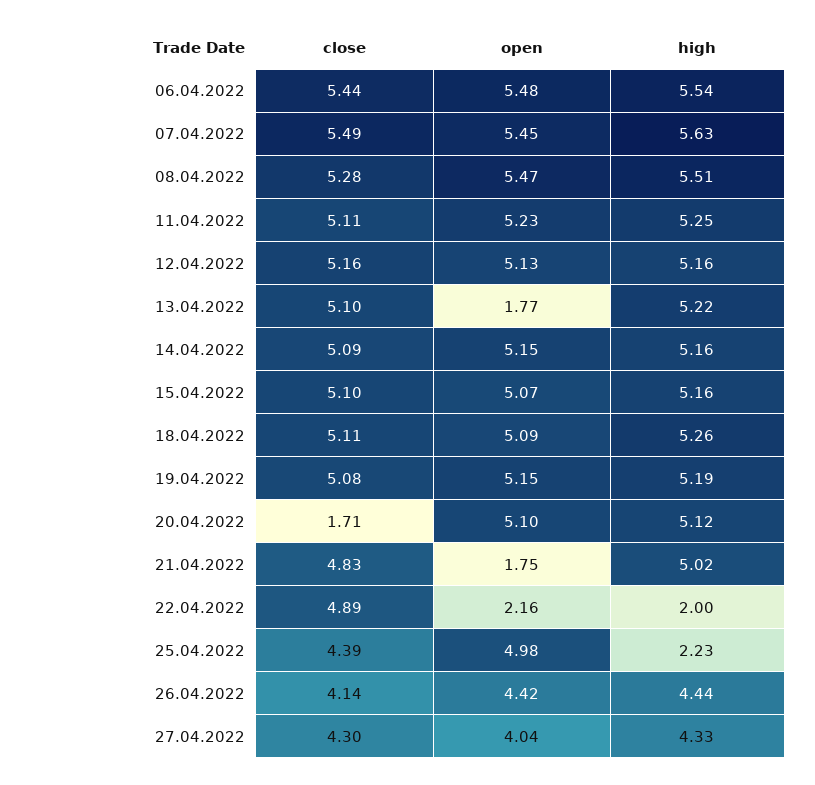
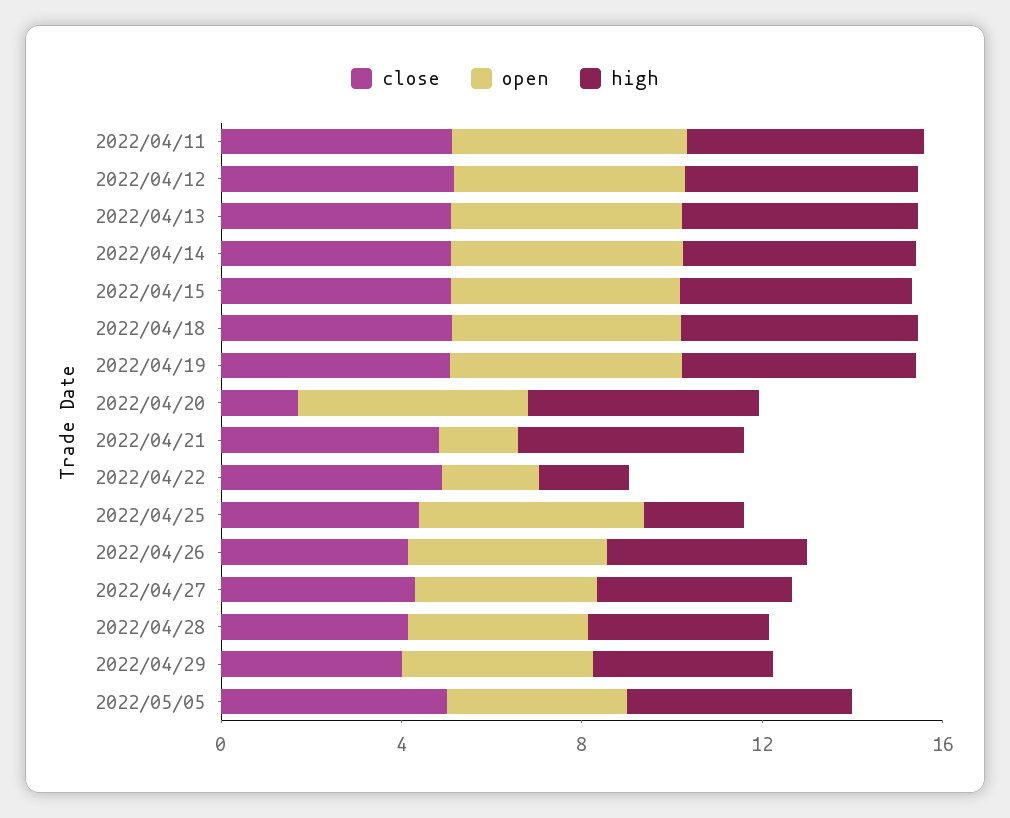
close, 06.04.2022: 5.44 -> none
open, 06.04.2022: 5.48 -> none
high, 06.04.2022: 5.54 -> none
close, 07.04.2022: 5.49 -> none
open, 07.04.2022: 5.45 -> none
high, 07.04.2022: 5.63 -> none
close, 08.04.2022: 5.28 -> none
open, 08.04.2022: 5.47 -> none
high, 08.04.2022: 5.51 -> none
open, 13.04.2022: 1.77 -> 5
close, 2022/04/28: none -> 4
open, 2022/04/28: none -> 4
high, 2022/04/28: none -> 4
close, 2022/04/29: none -> 4
open, 2022/04/29: none -> 4
high, 2022/04/29: none -> 4
close, 2022/05/05: none -> 5
open, 2022/05/05: none -> 4
high, 2022/05/05: none -> 5

